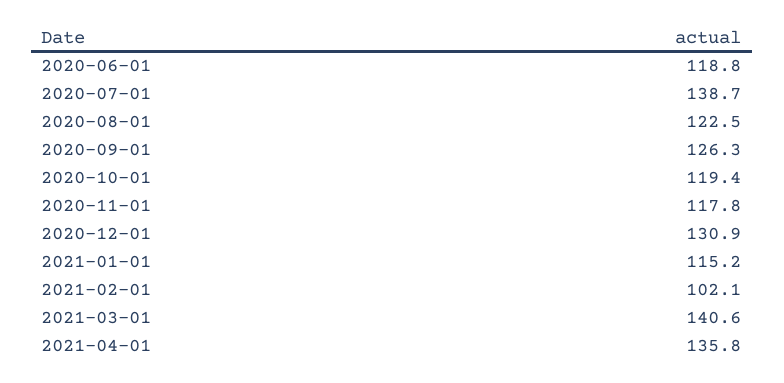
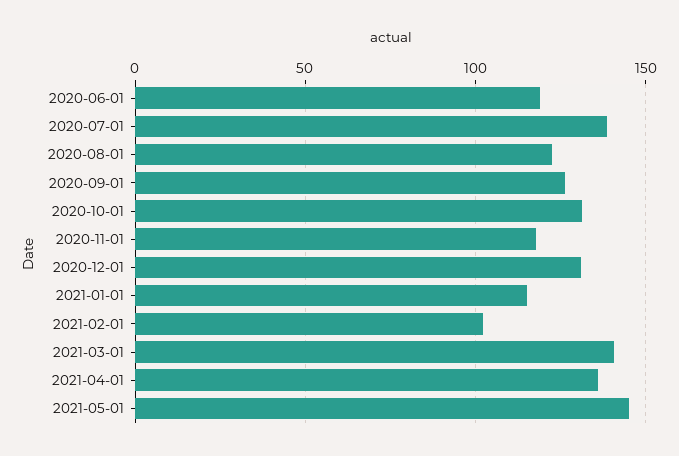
2020-10-01: 119.4 -> 130
2021-05-01: none -> 145

